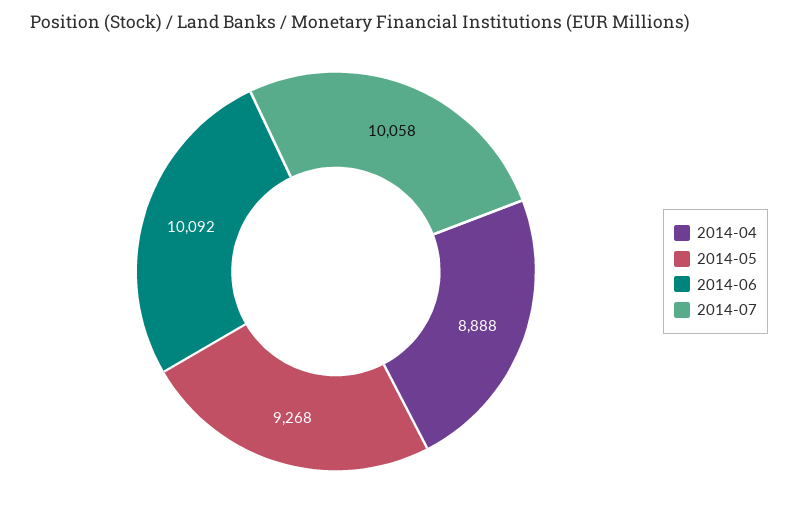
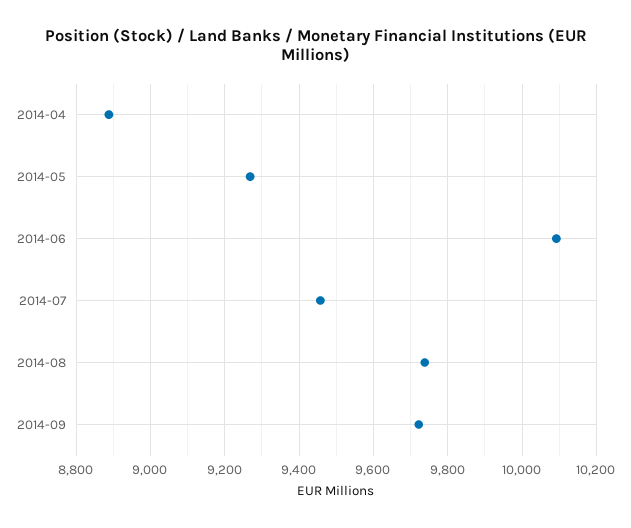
2014-07: 10058 -> 9460
2014-08: none -> 9740
2014-09: none -> 9720

